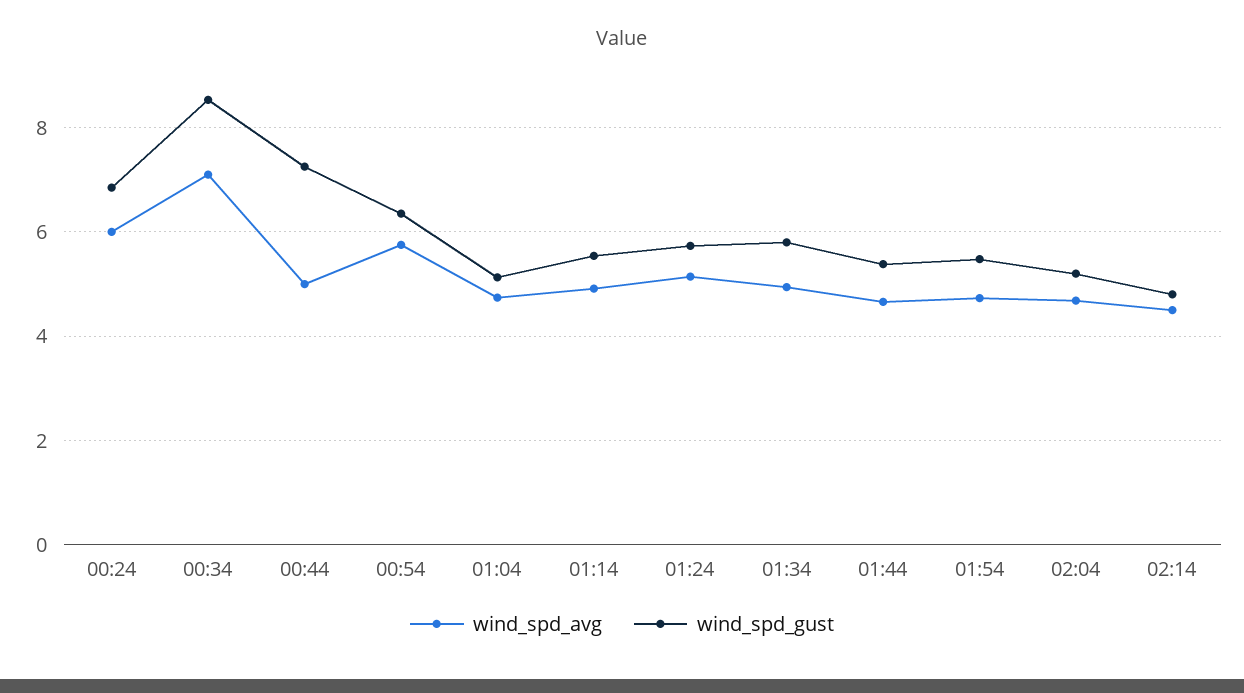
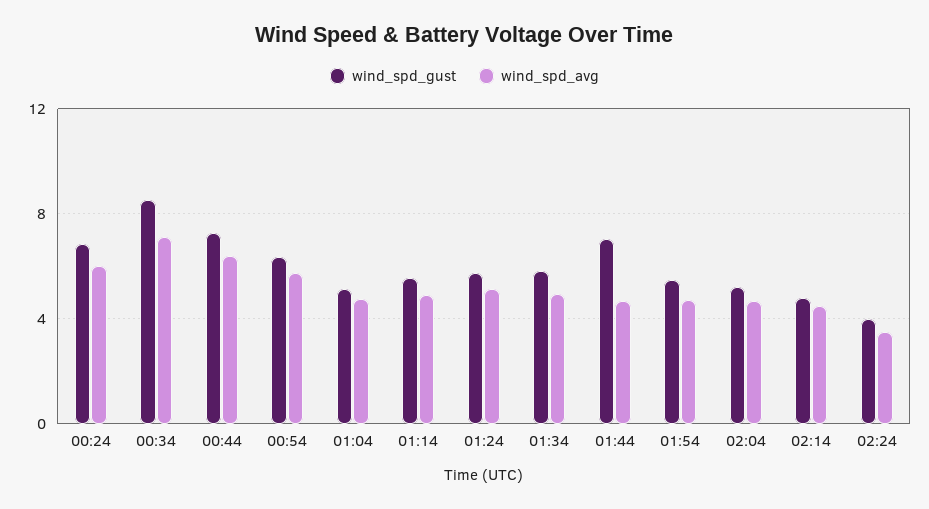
wind_spd_avg, 00:44: 5 -> 6.5
wind_spd_gust, 01:44: 5.4 -> 7
wind_spd_gust, 02:24: none -> 4
wind_spd_avg, 02:24: none -> 3.5

